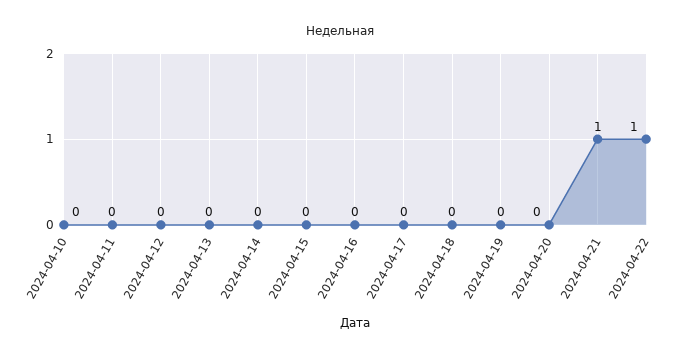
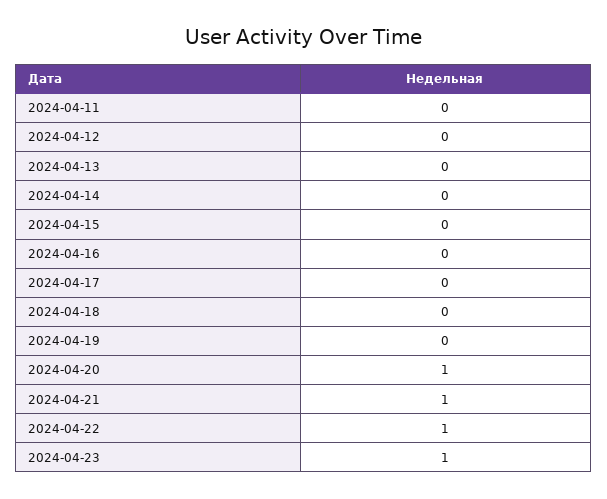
2024-04-10: 0 -> none
2024-04-20: 0 -> 1
2024-04-23: none -> 1

